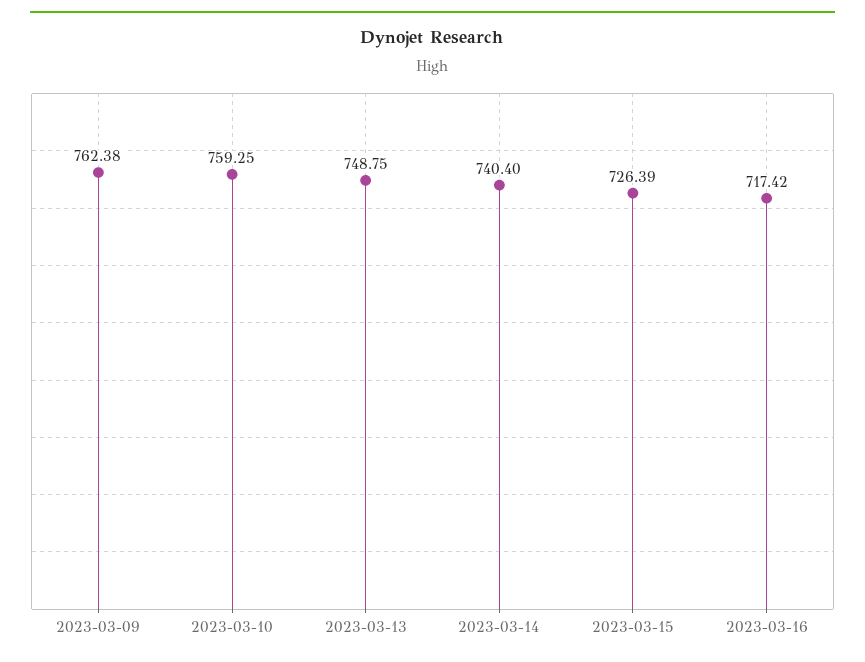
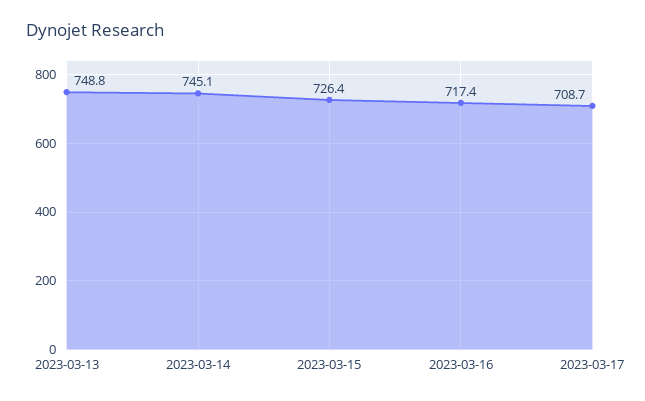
2023-03-09: 762.38 -> none
2023-03-10: 759.25 -> none
2023-03-14: 740.4 -> 745.1
2023-03-17: none -> 708.7

